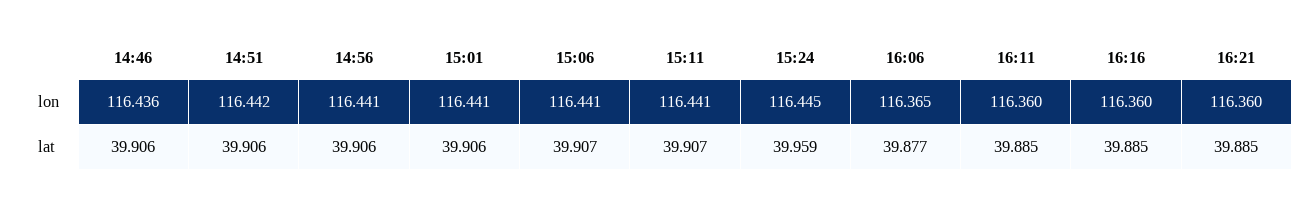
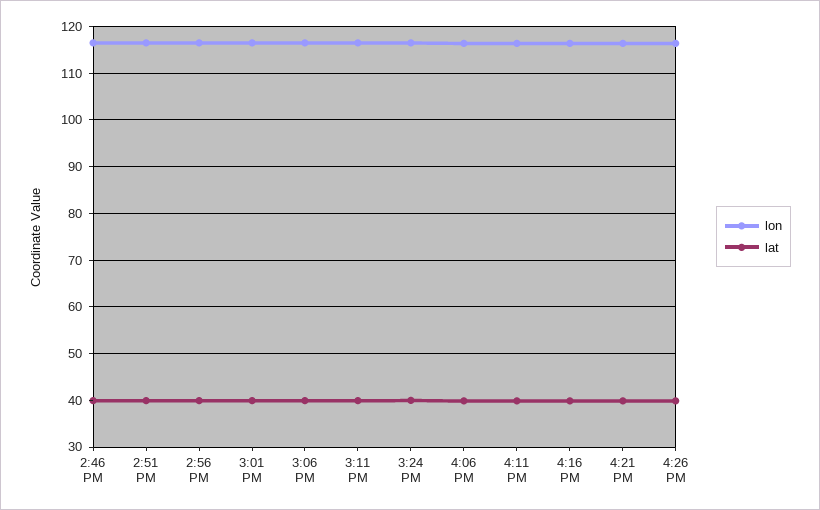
lon, 4:26 PM: none -> 116
lat, 4:26 PM: none -> 40

